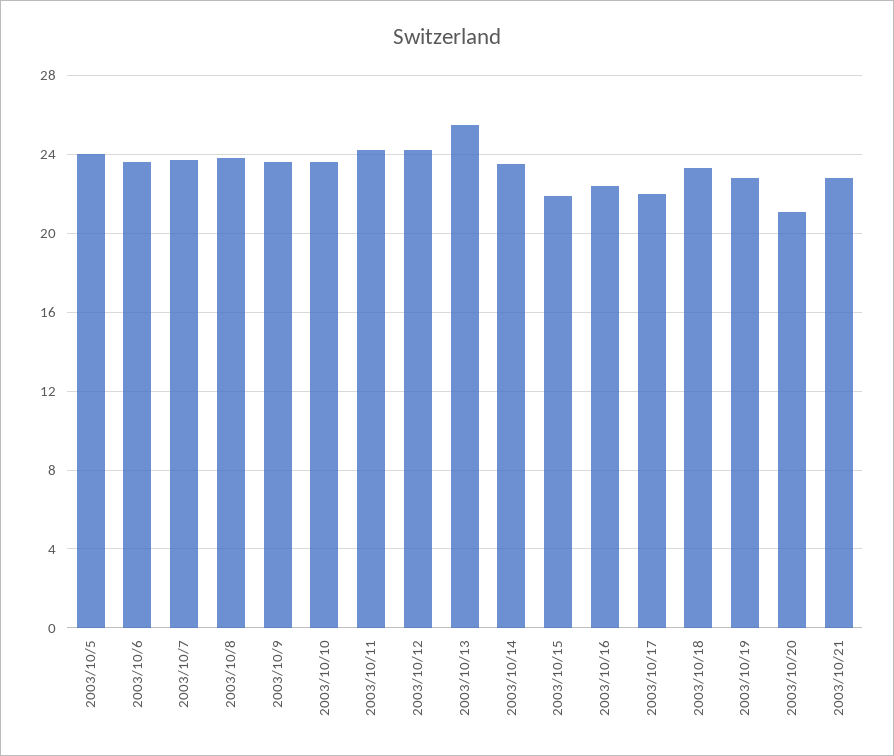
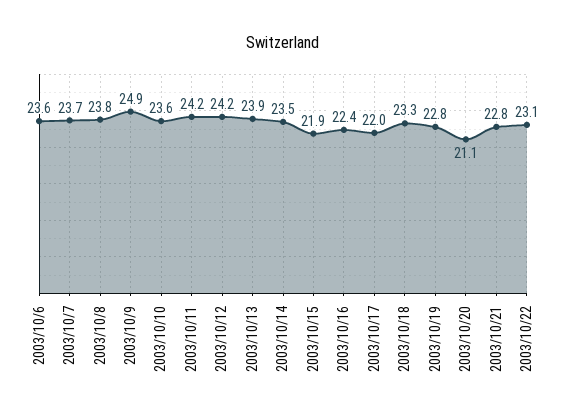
2003/10/5: 24 -> none
2003/10/9: 23.5 -> 24.9
2003/10/13: 25.5 -> 23.9
2003/10/22: none -> 23.1

